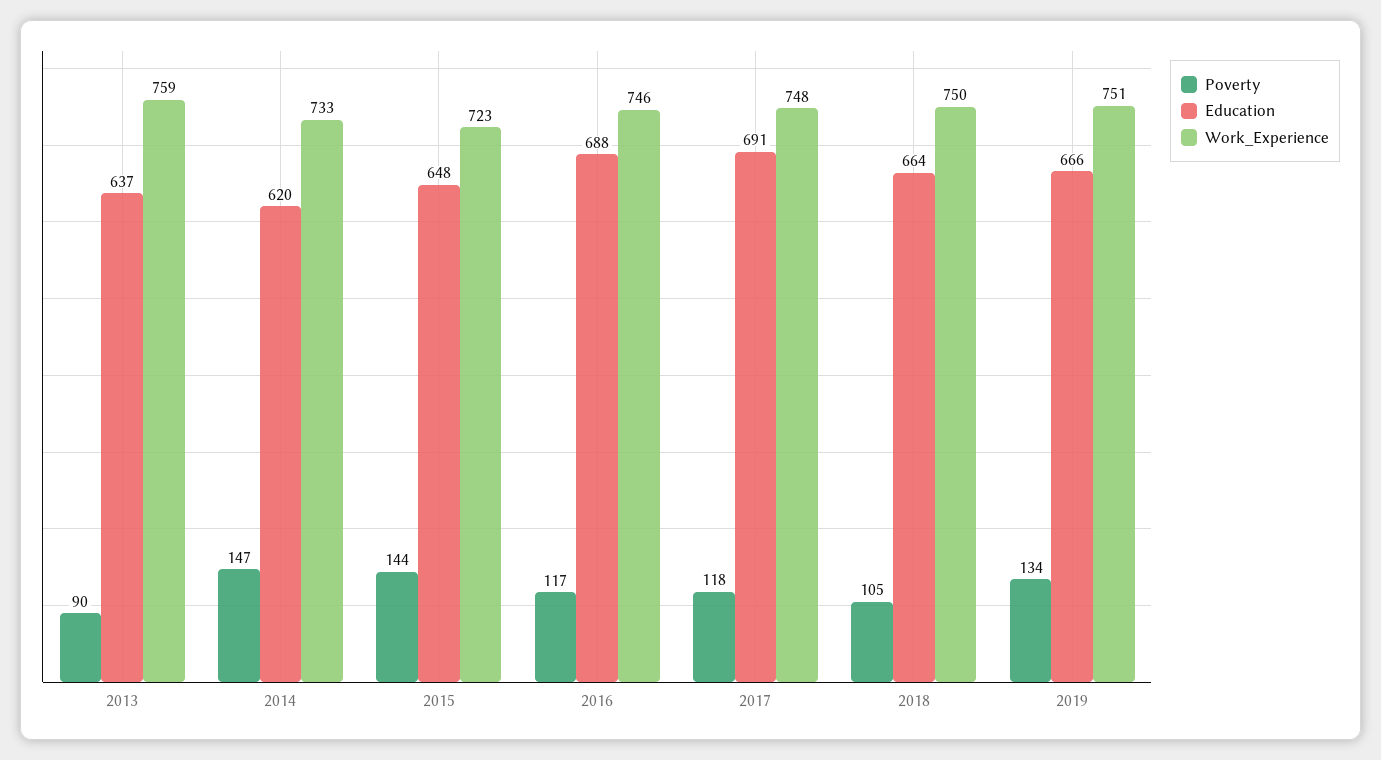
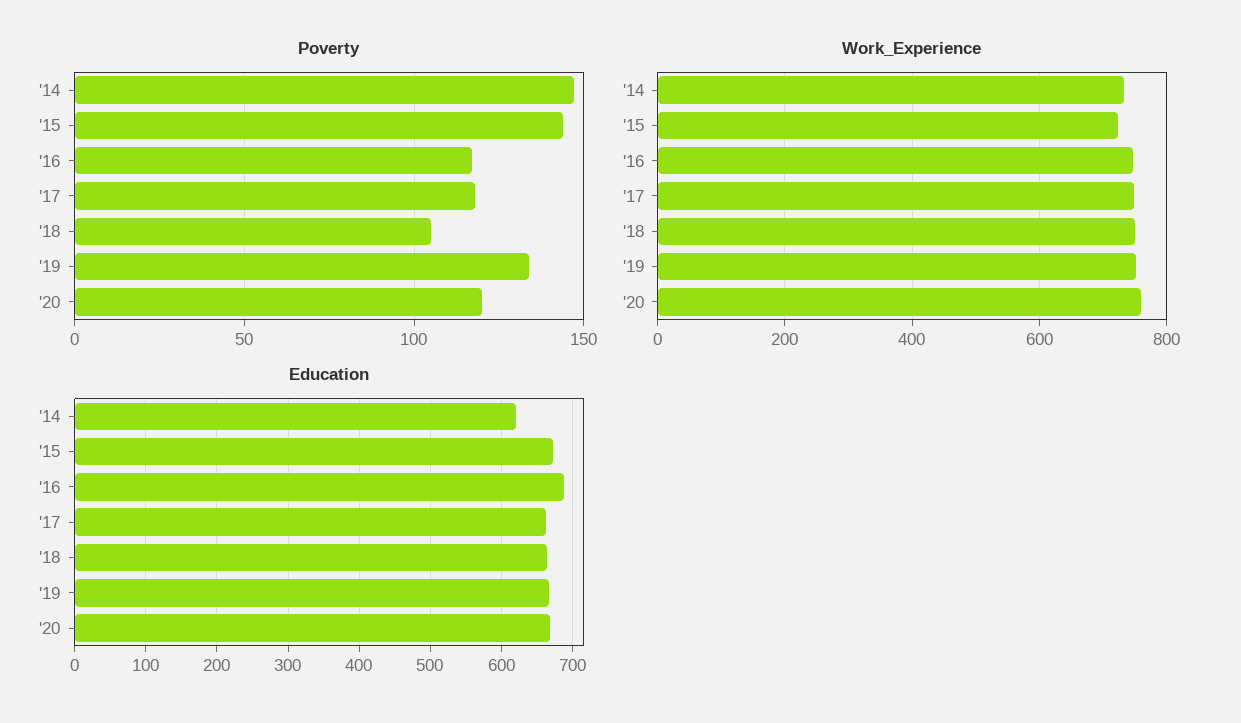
Poverty, 2013: 90 -> none
Education, 2013: 637 -> none
Work_Experience, 2013: 759 -> none
Education, 2015: 648 -> 670
Education, 2017: 691 -> 660
Poverty, '20: none -> 120
Work_Experience, '20: none -> 760
Education, '20: none -> 670

